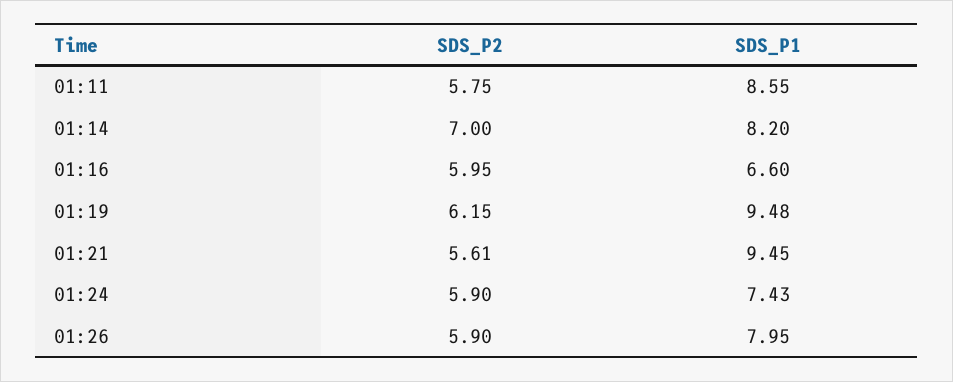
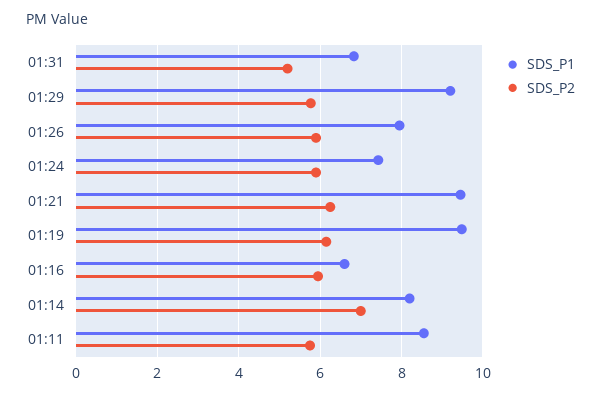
SDS_P2, 01:21: 5.61 -> 6.2
SDS_P1, 01:31: none -> 6.8
SDS_P2, 01:31: none -> 5.2
SDS_P1, 01:29: none -> 9.2
SDS_P2, 01:29: none -> 5.8

